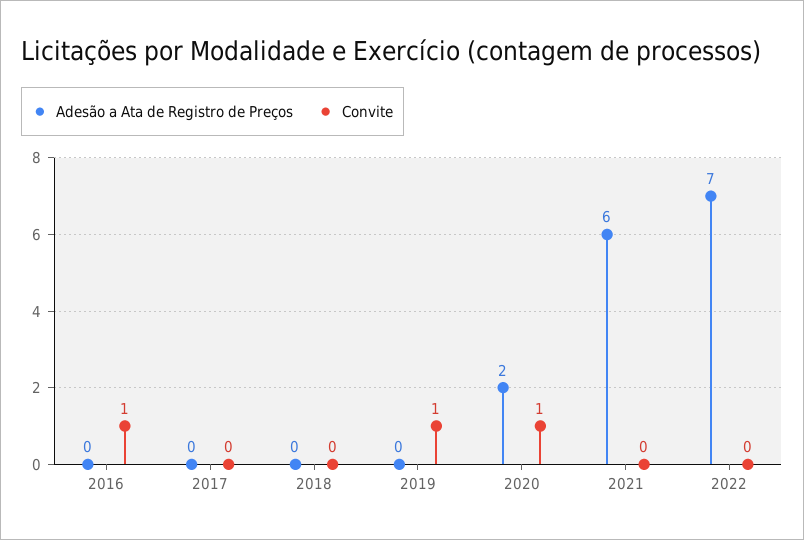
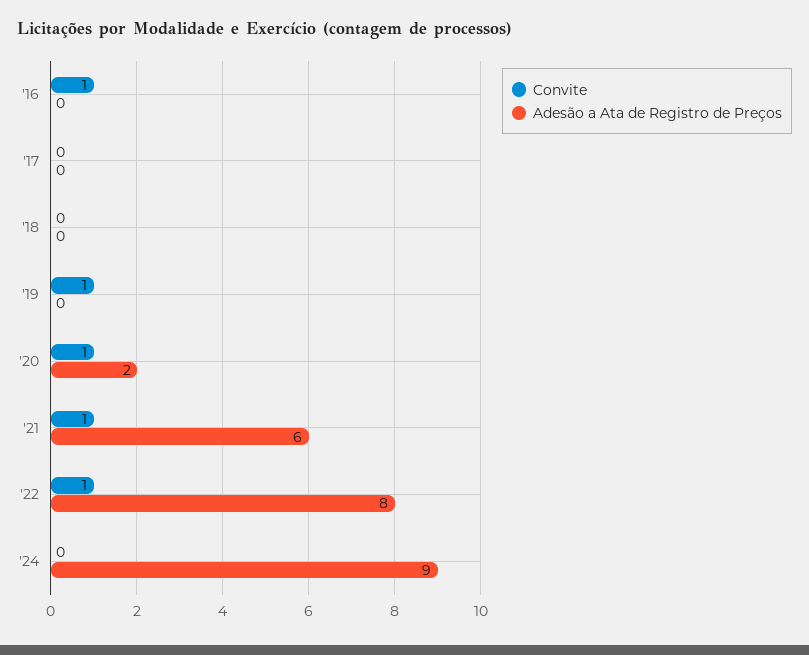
Convite, 2021: 0 -> 1
Adesão a Ata de Registro de Preços, 2022: 7 -> 8
Convite, 2022: 0 -> 1
Convite, '24: none -> 0
Adesão a Ata de Registro de Preços, '24: none -> 9

